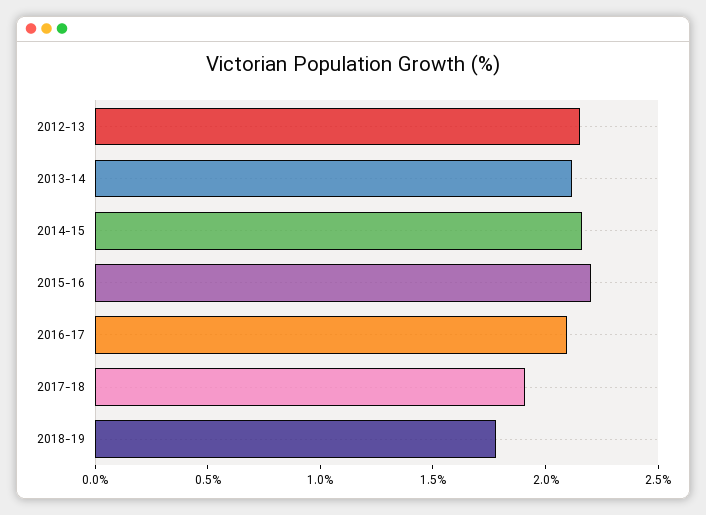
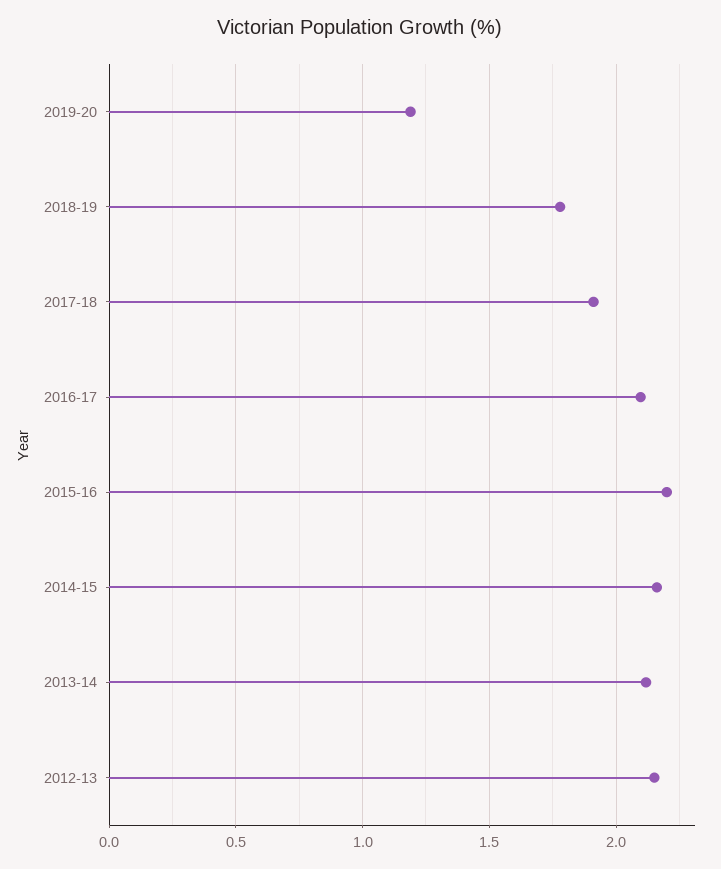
2019-20: none -> 1.2

